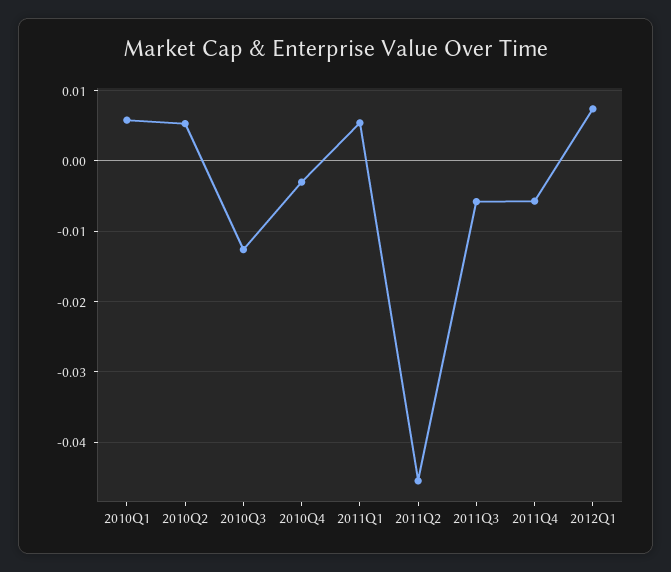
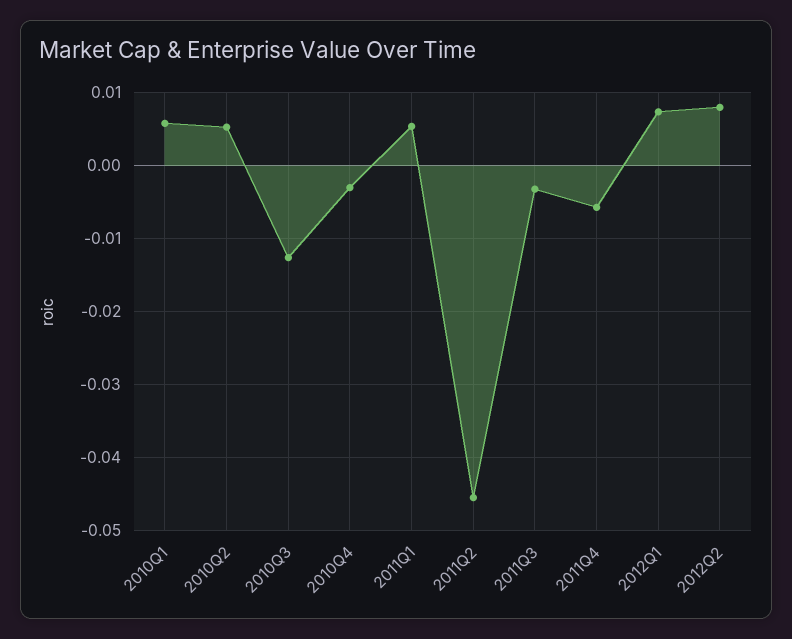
2011Q3: -0.006 -> -0.003
2012Q2: none -> 0.008

